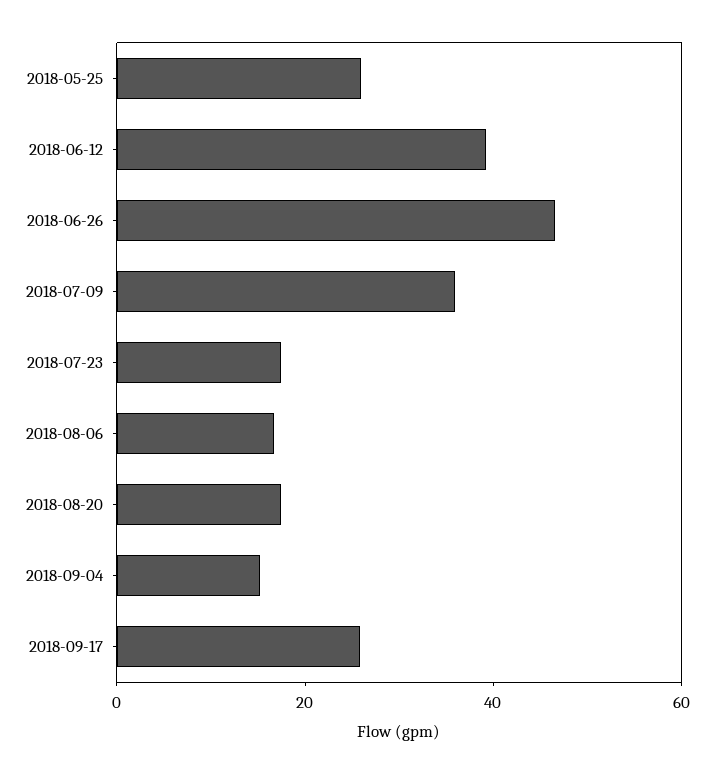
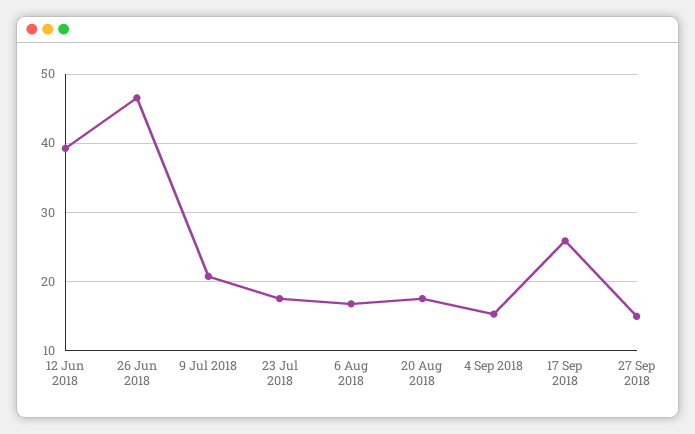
2018-05-25: 25 -> none
2018-07-09: 35 -> 21
27 Sep 2018: none -> 15

